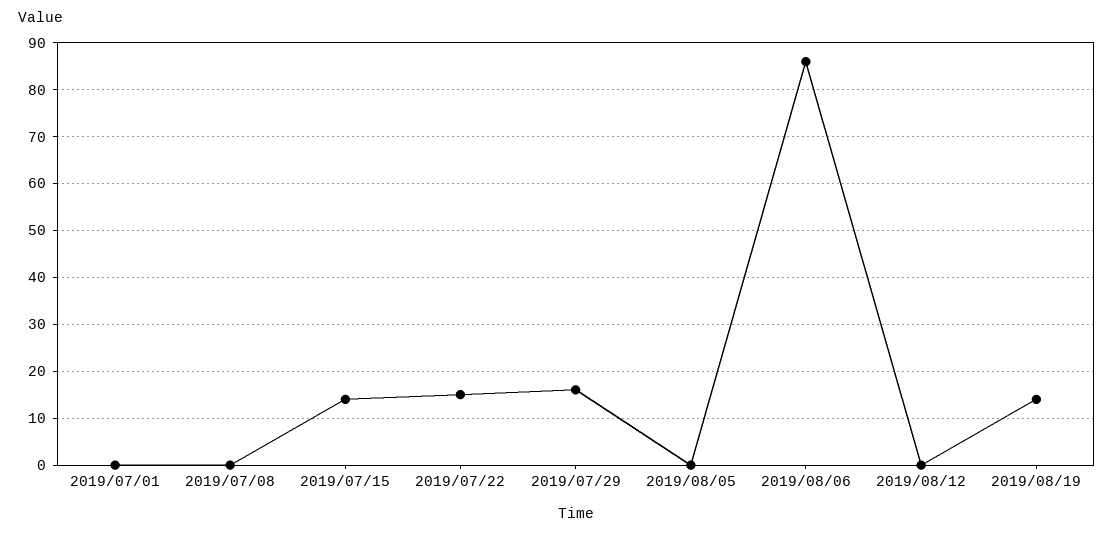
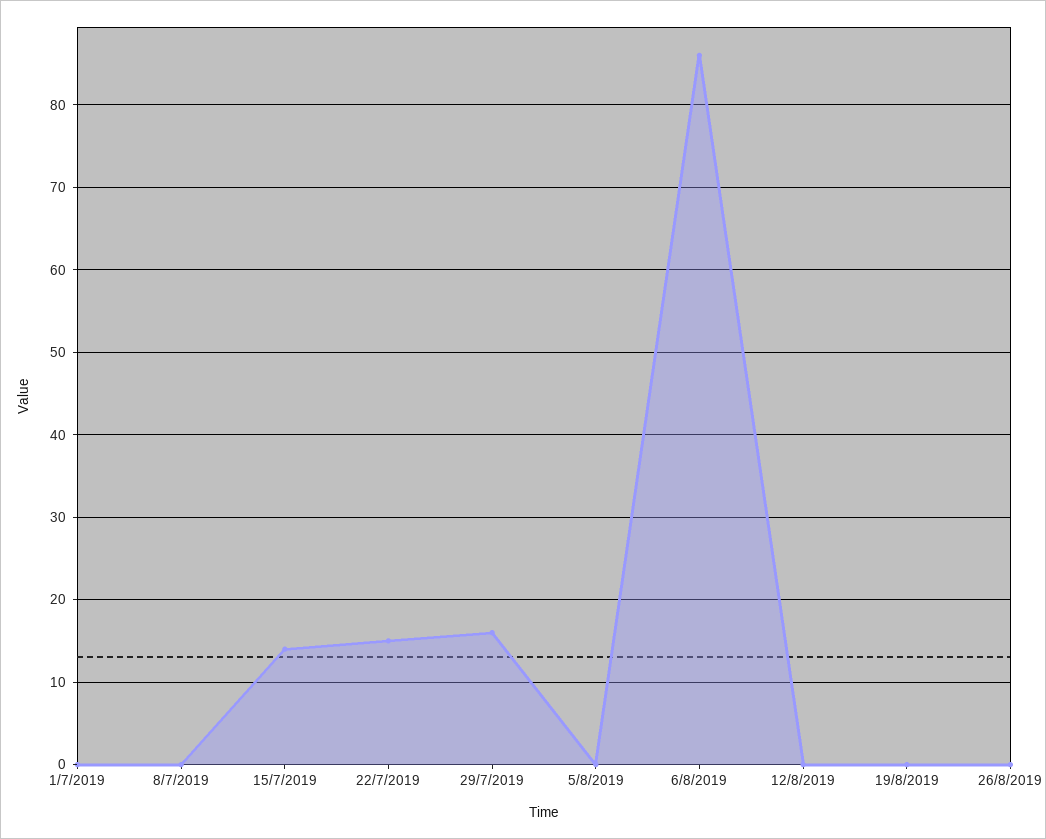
2019/08/19: 15 -> 0
26/8/2019: none -> 0

